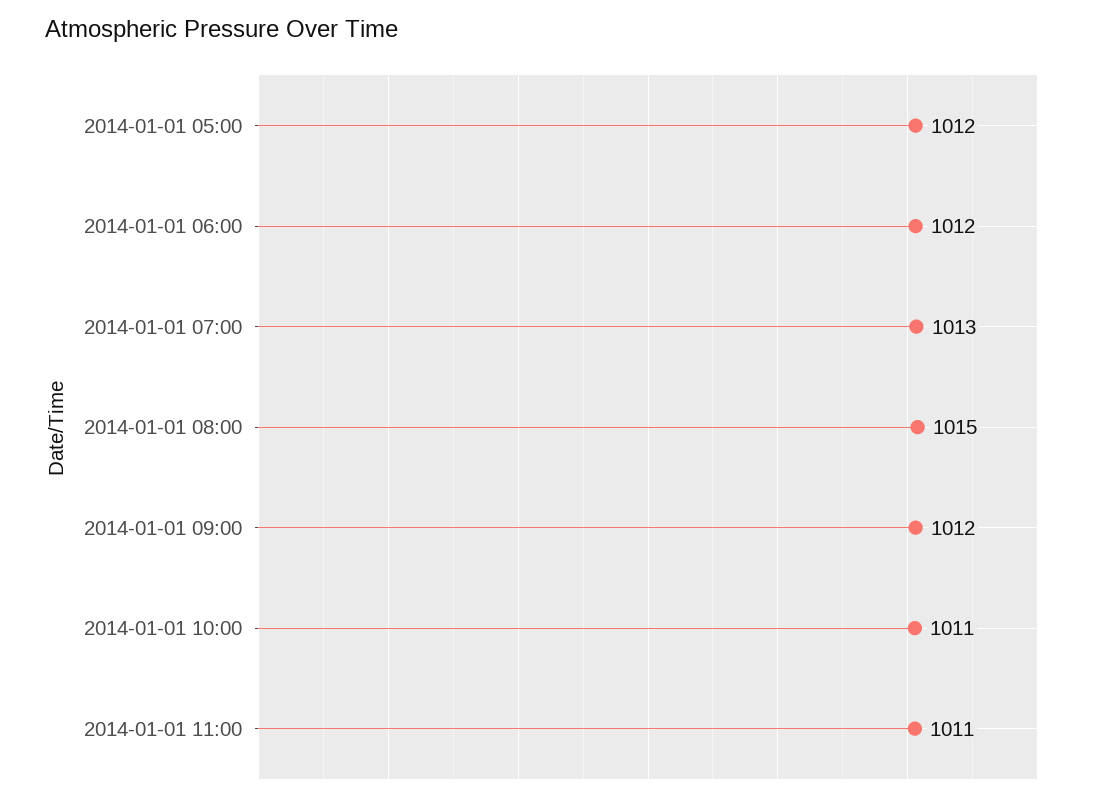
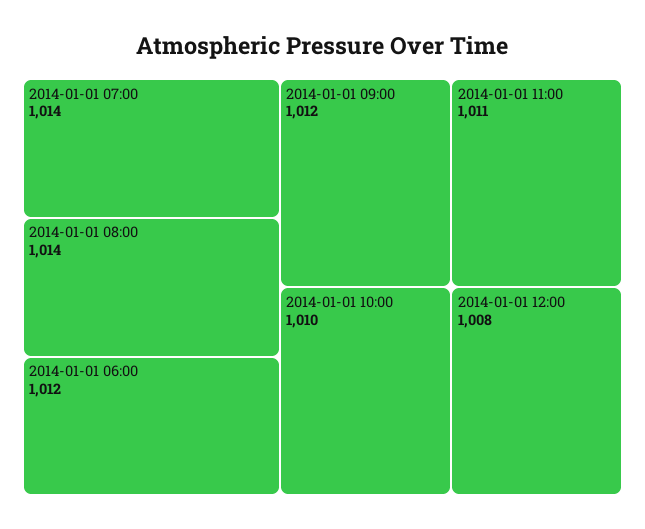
2014-01-01 05:00: 1012 -> none
2014-01-01 07:00: 1013 -> 1014
2014-01-01 08:00: 1015 -> 1014
2014-01-01 10:00: 1011 -> 1010
2014-01-01 12:00: none -> 1008

